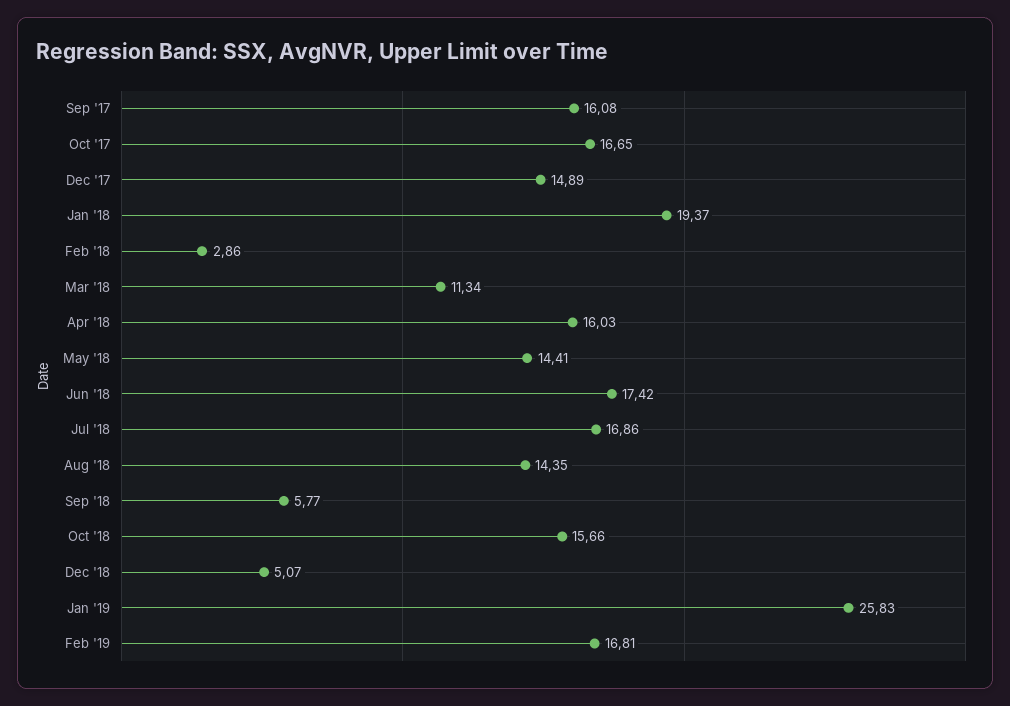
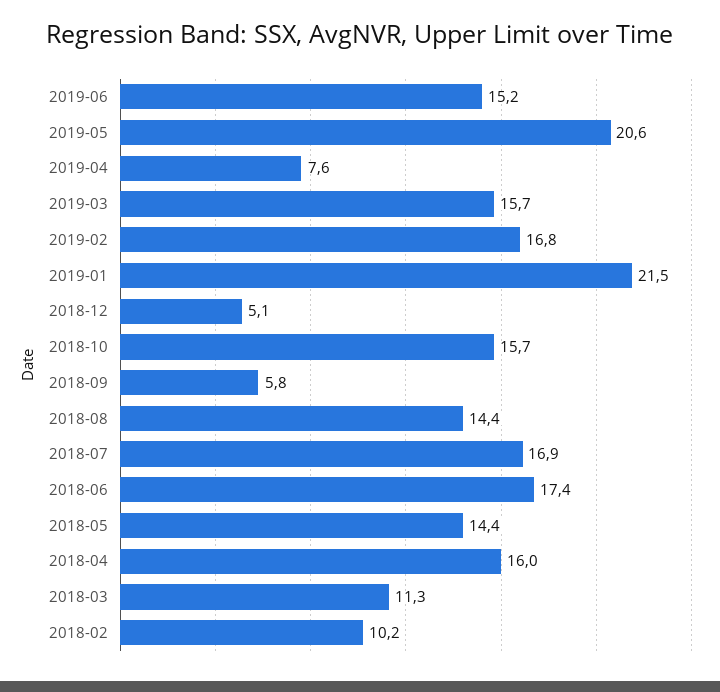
Sep '17: 16.08 -> none
Oct '17: 16.65 -> none
Dec '17: 14.89 -> none
Jan '18: 19.37 -> none
Feb '18: 2.86 -> 10.2
Jan '19: 25.83 -> 21.5
2019-06: none -> 15.2
2019-05: none -> 20.6
2019-04: none -> 7.6
2019-03: none -> 15.7

